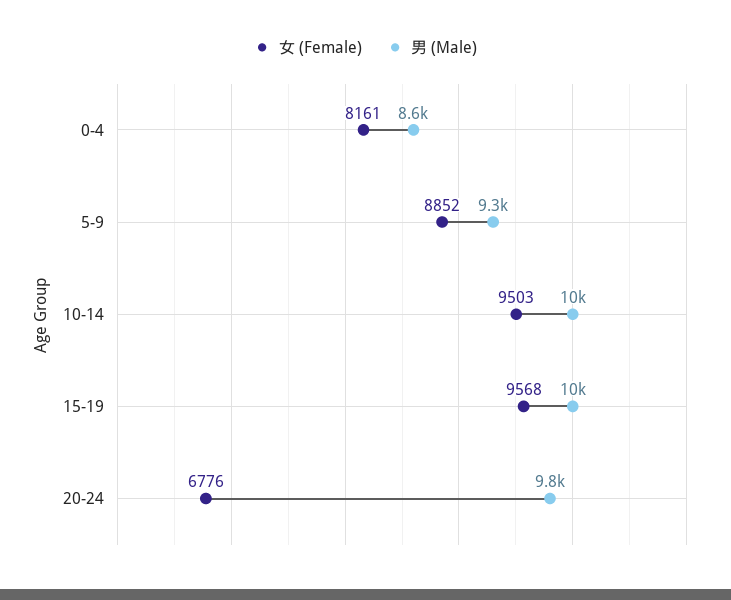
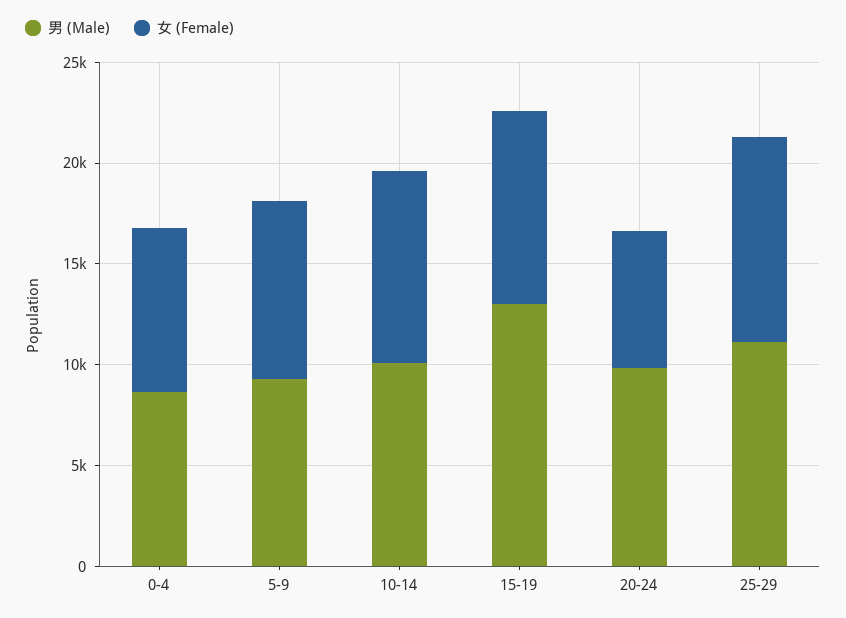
男 (Male), 15-19: 10000 -> 13000
男 (Male), 25-29: none -> 11000
女 (Female), 25-29: none -> 10000

